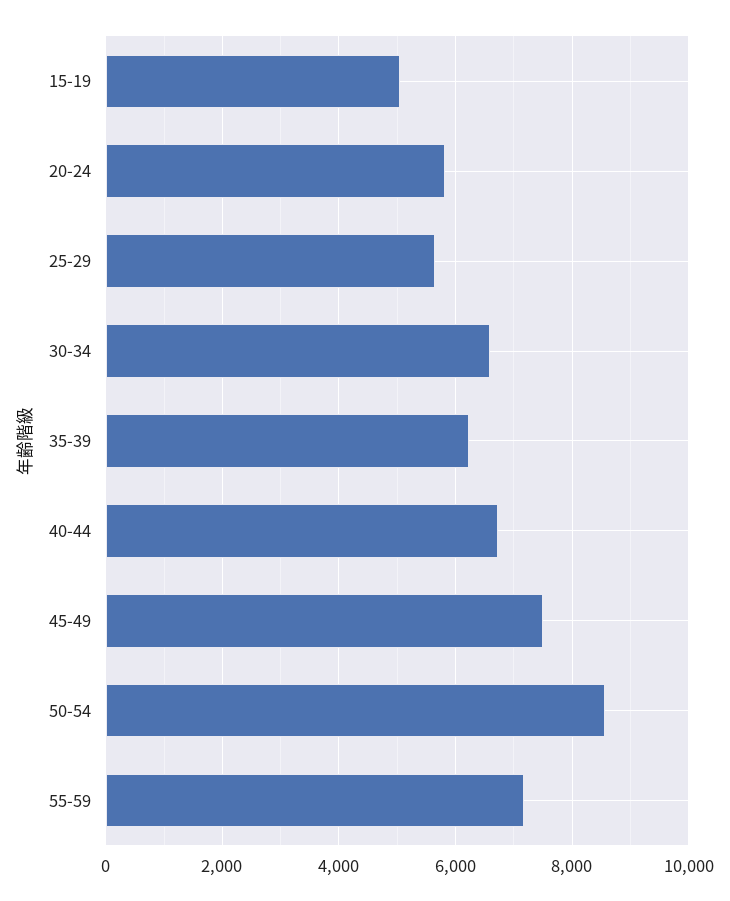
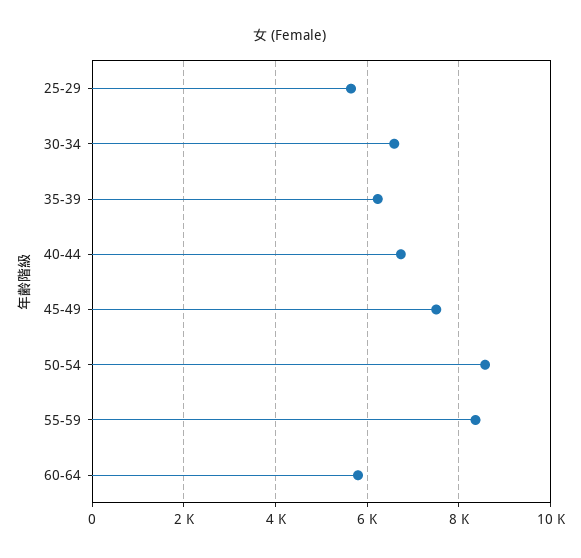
15-19: 5000 -> none
20-24: 5800 -> none
55-59: 7200 -> 8400
60-64: none -> 5800

